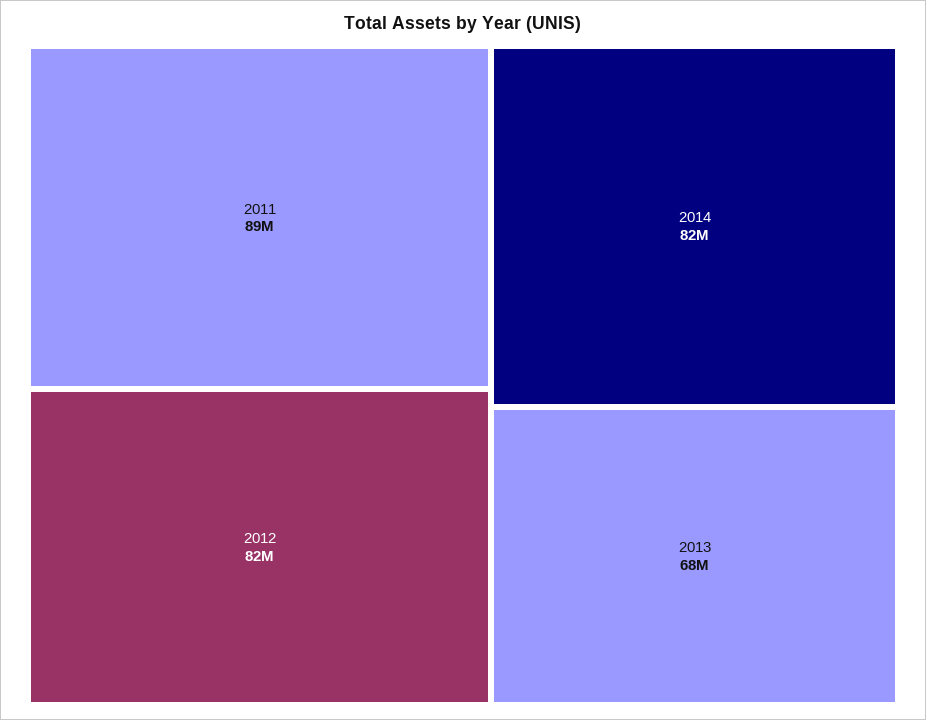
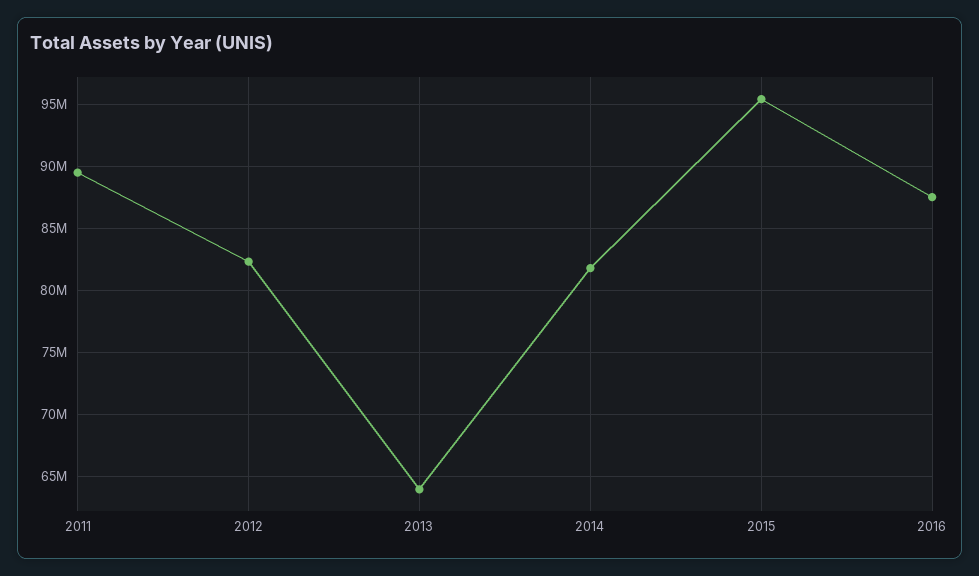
2013: 68000000 -> 64000000
2015: none -> 95500000
2016: none -> 87500000

